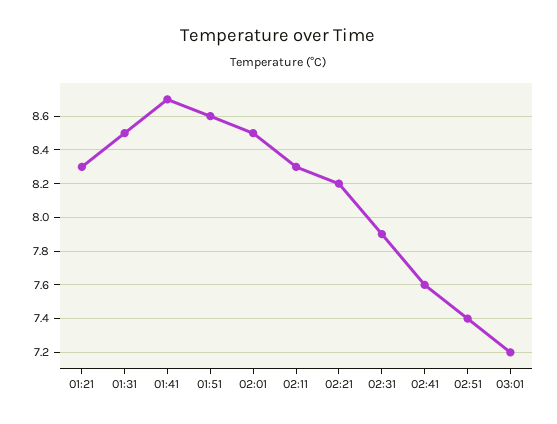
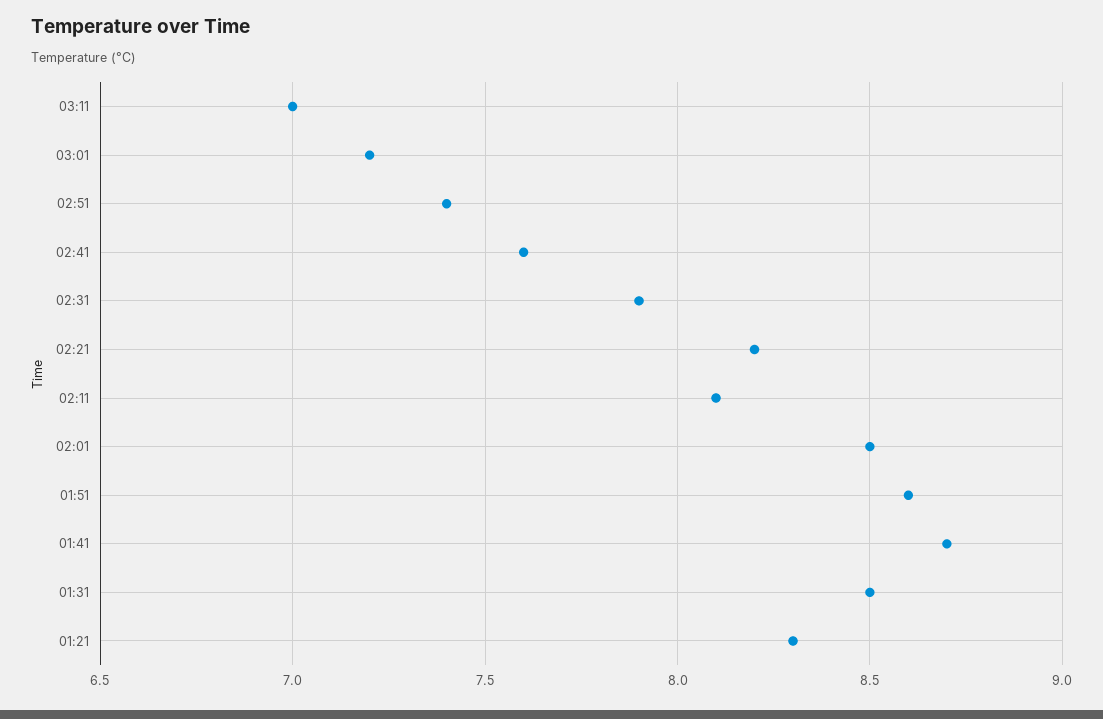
02:11: 8.3 -> 8.1
03:11: none -> 7

